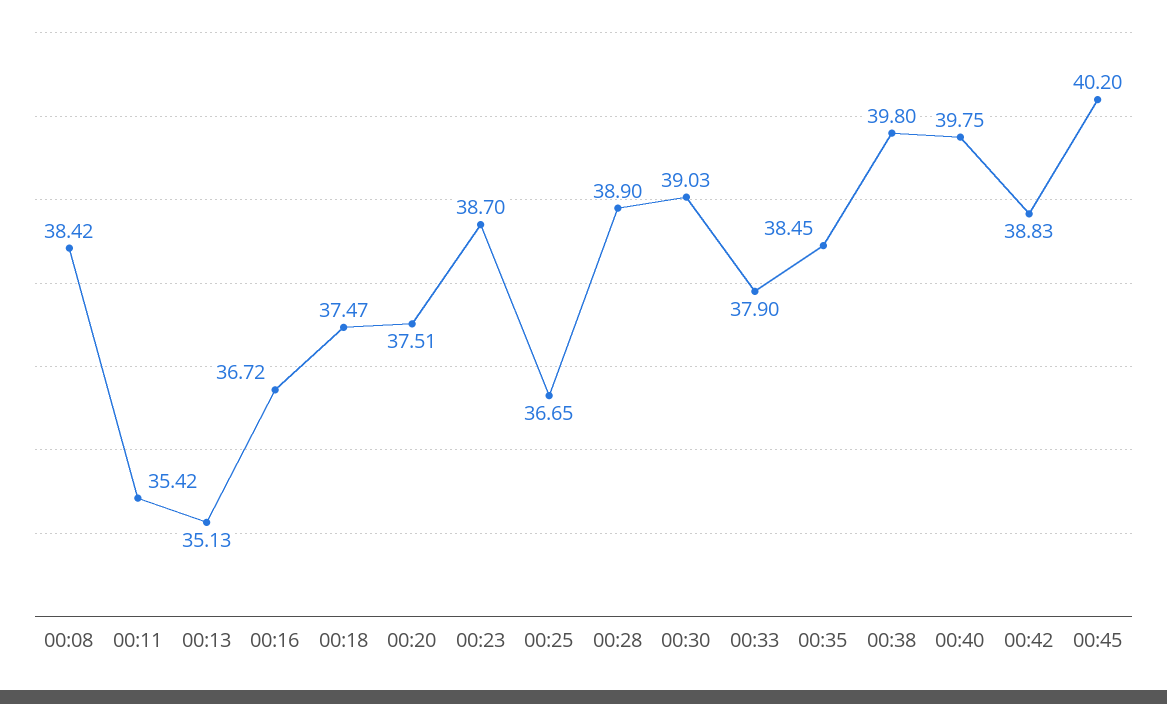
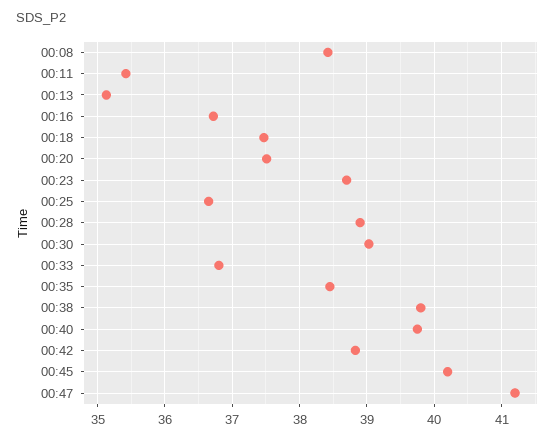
00:33: 37.9 -> 36.8
00:47: none -> 41.2

